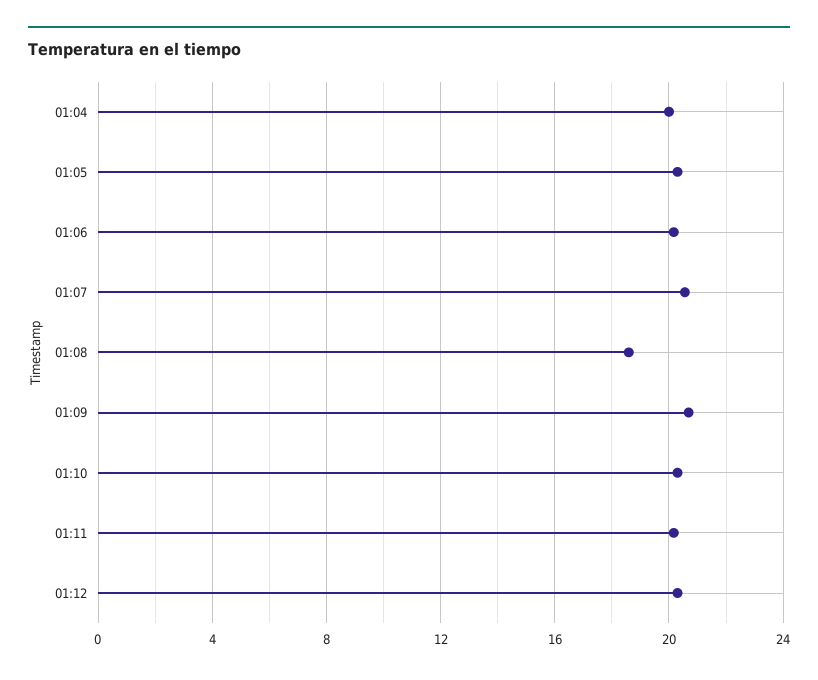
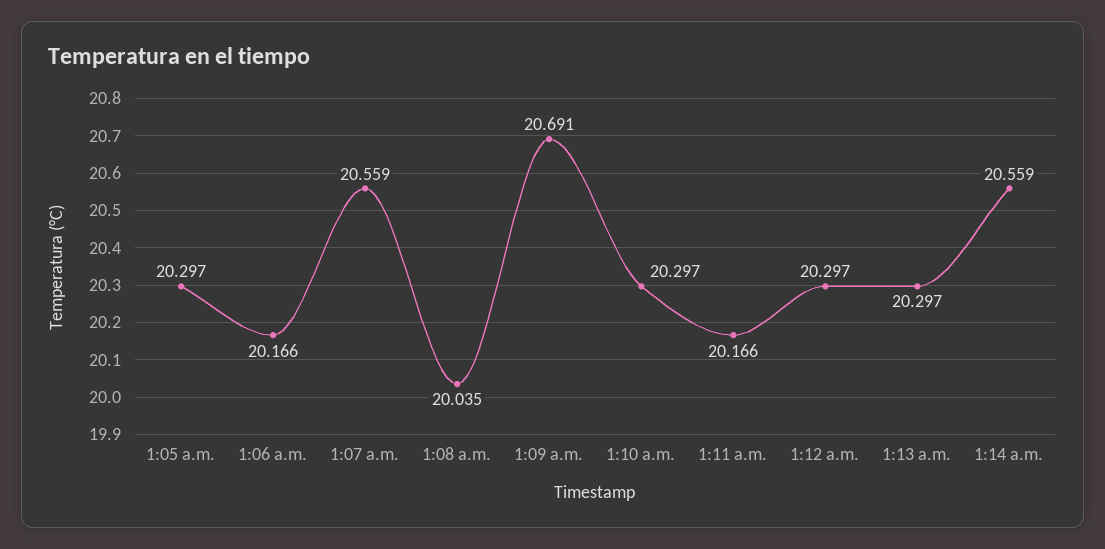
01:04: 20 -> none
01:08: 18.5 -> 20.035
1:13 a.m.: none -> 20.297
1:14 a.m.: none -> 20.559

